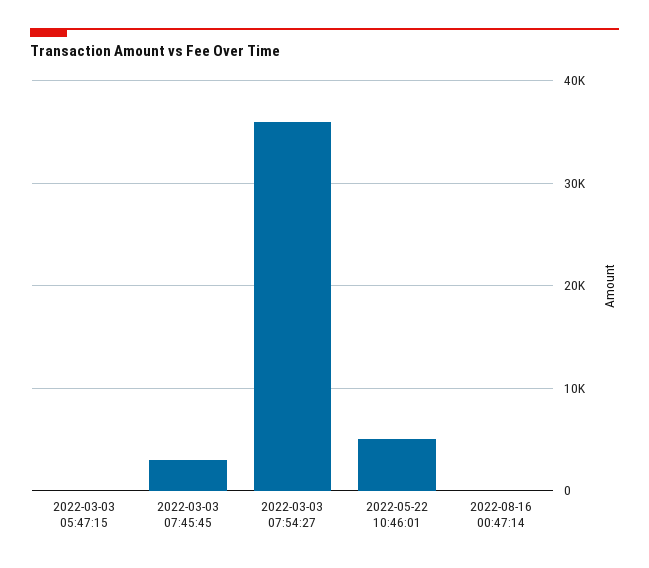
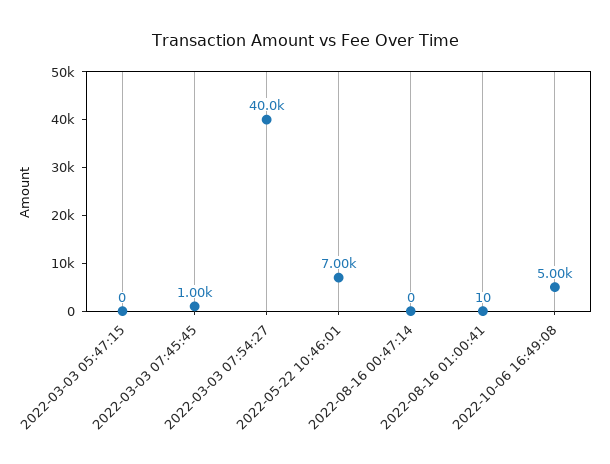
2022-03-03 07:45:45: 3000 -> 1000
2022-03-03 07:54:27: 36000 -> 40000
2022-05-22 10:46:01: 5000 -> 7000
2022-08-16 01:00:41: none -> 10
2022-10-06 16:49:08: none -> 5000

